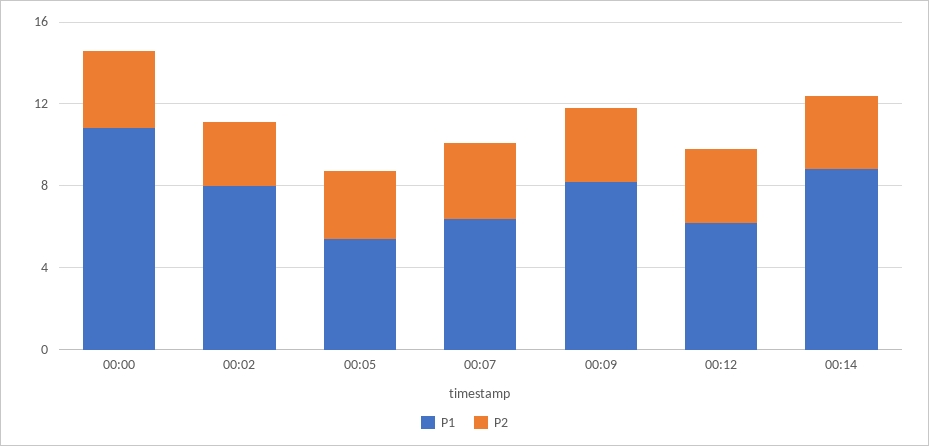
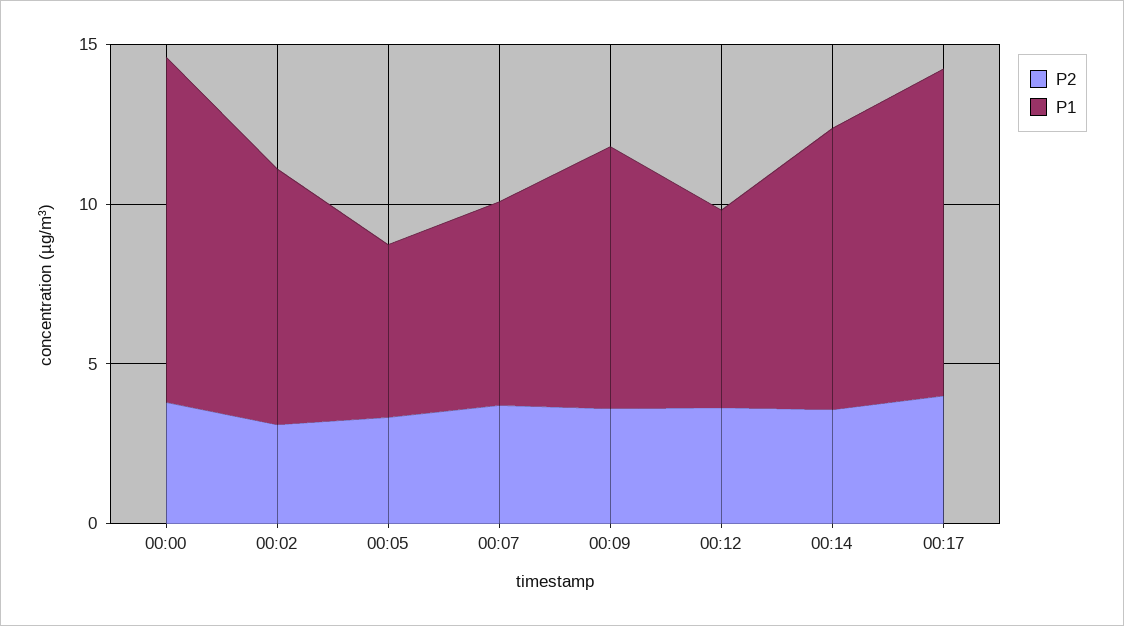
P2, 00:17: none -> 4
P1, 00:17: none -> 10

